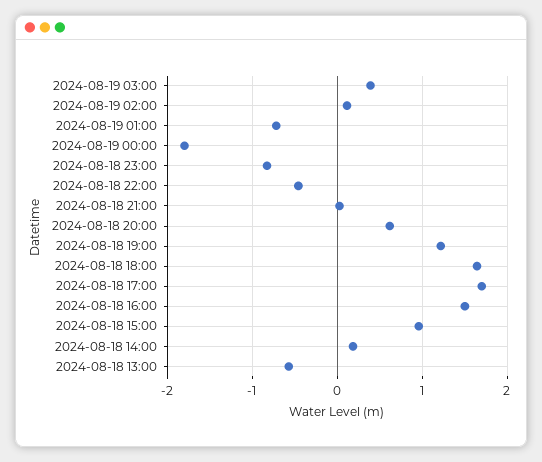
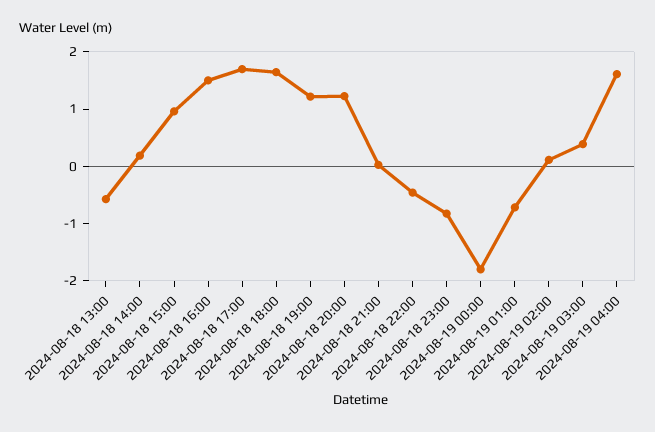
2024-08-18 20:00: 0.6 -> 1.2
2024-08-19 04:00: none -> 1.6

